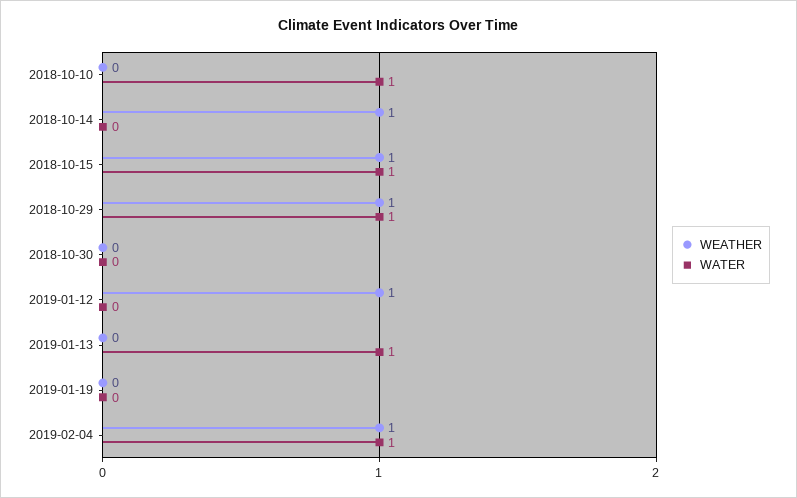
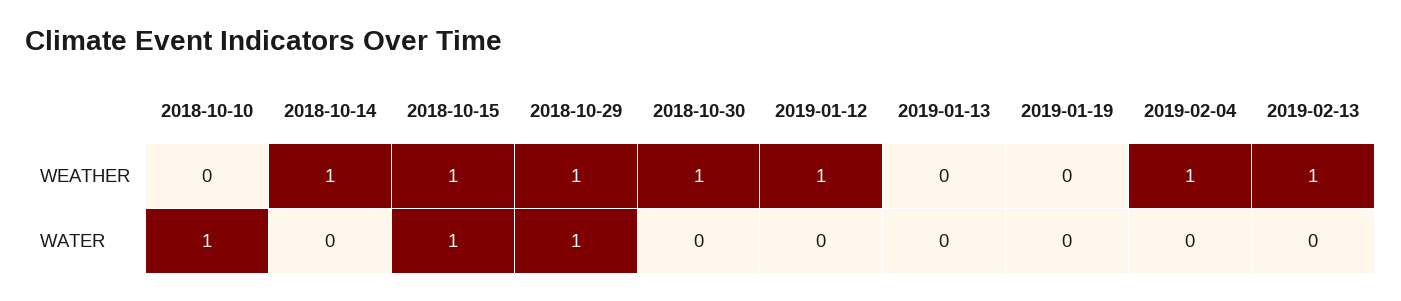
WEATHER, 2018-10-30: 0 -> 1
WATER, 2019-01-13: 1 -> 0
WATER, 2019-02-04: 1 -> 0
WEATHER, 2019-02-13: none -> 1
WATER, 2019-02-13: none -> 0

